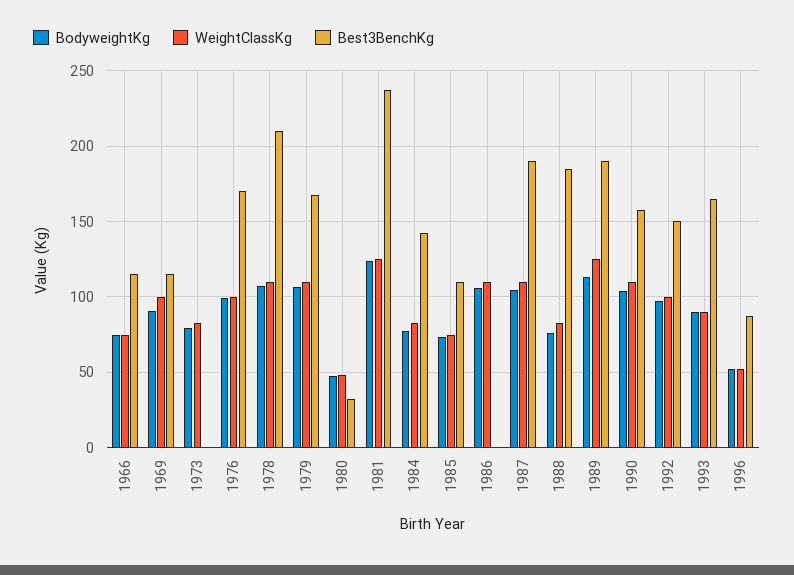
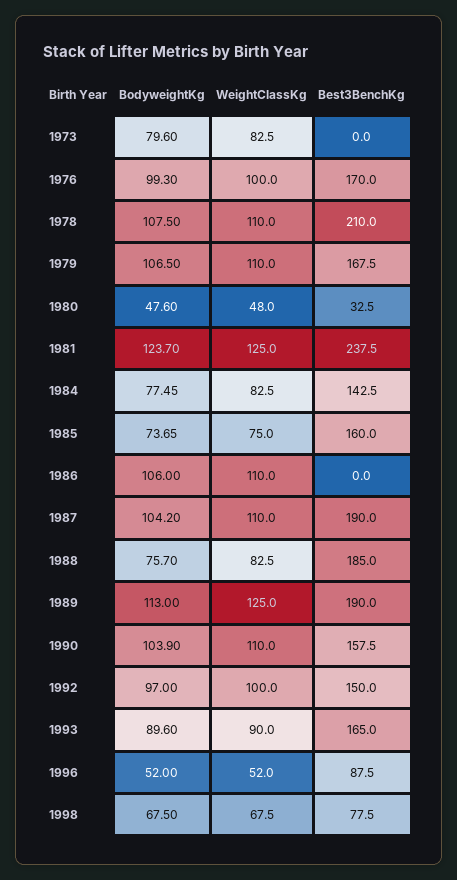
BodyweightKg, 1966: 75 -> none
WeightClassKg, 1966: 75 -> none
Best3BenchKg, 1966: 115 -> none
BodyweightKg, 1969: 90 -> none
WeightClassKg, 1969: 100 -> none
Best3BenchKg, 1969: 115 -> none
Best3BenchKg, 1985: 110 -> 160
BodyweightKg, 1998: none -> 67.5
WeightClassKg, 1998: none -> 67.5
Best3BenchKg, 1998: none -> 77.5

